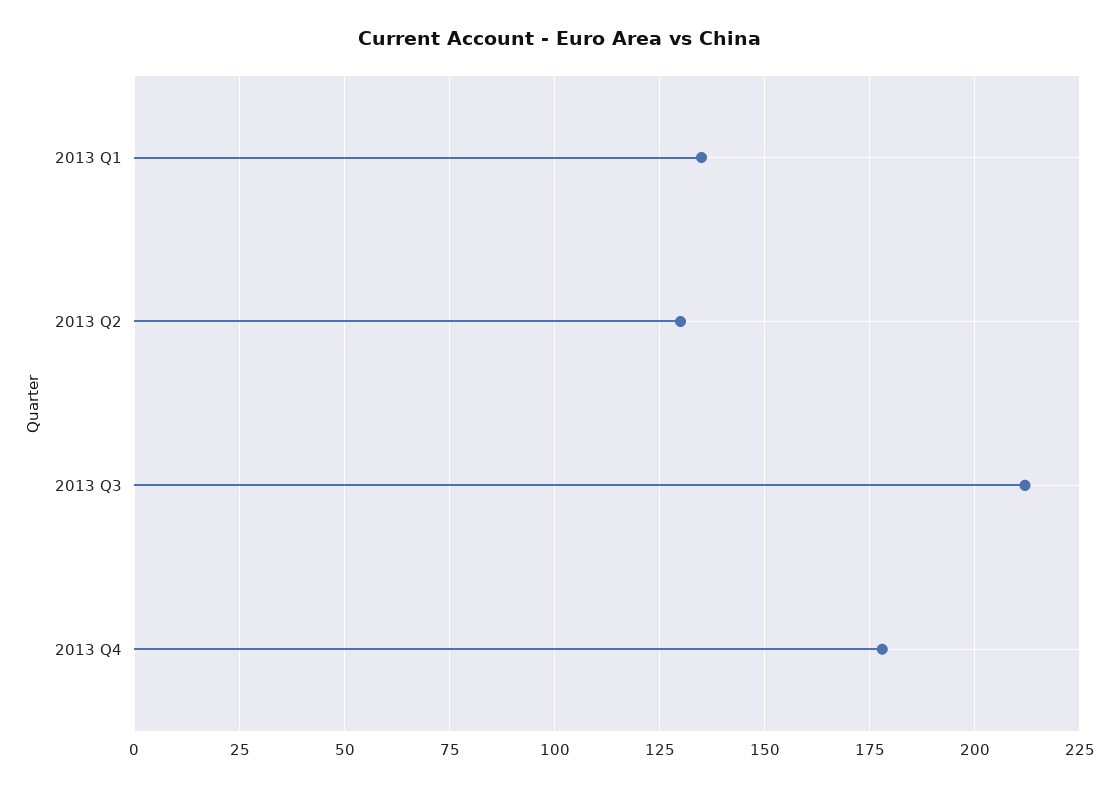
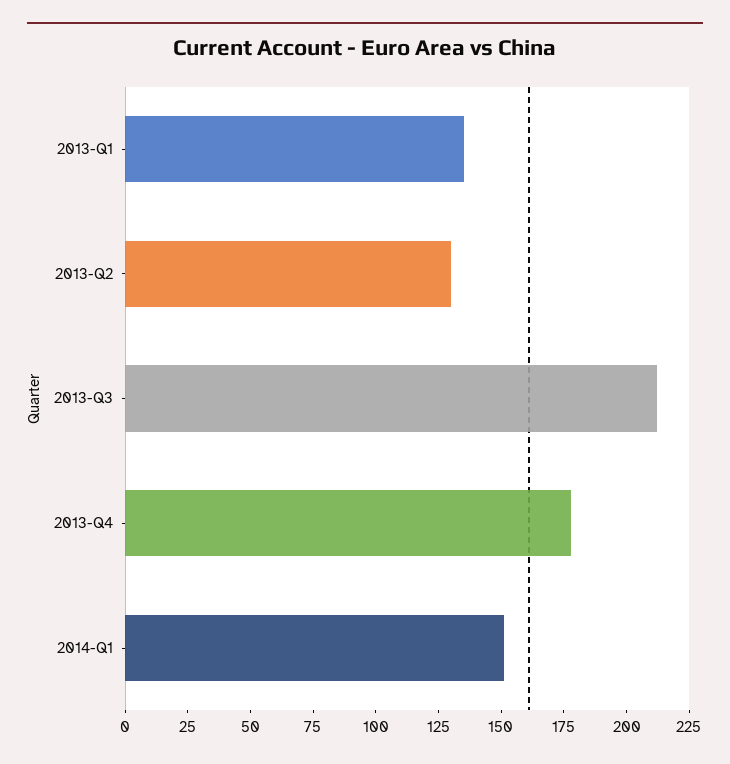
2014-Q1: none -> 150

